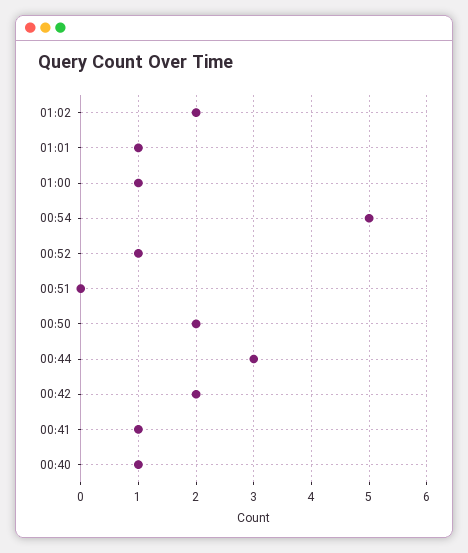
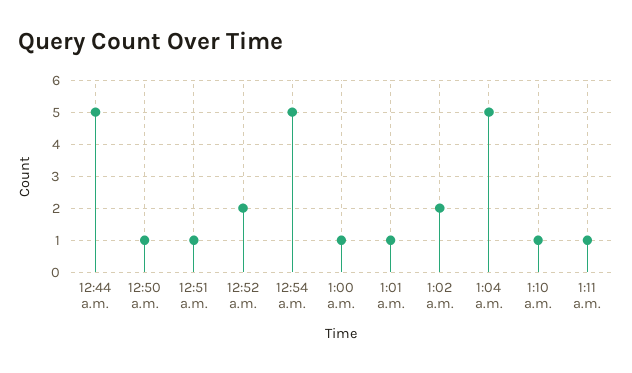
00:52: 1 -> 2
00:51: 0 -> 1
00:50: 2 -> 1
00:44: 3 -> 5
00:42: 2 -> none
00:41: 1 -> none
00:40: 1 -> none
1:04 a.m.: none -> 5
1:10 a.m.: none -> 1
1:11 a.m.: none -> 1

